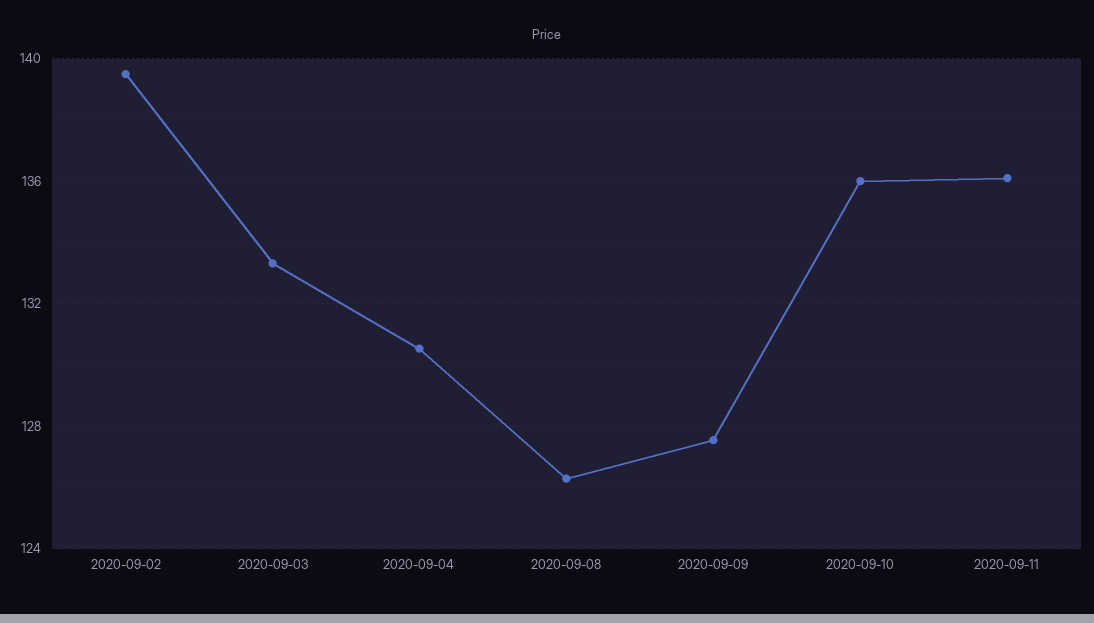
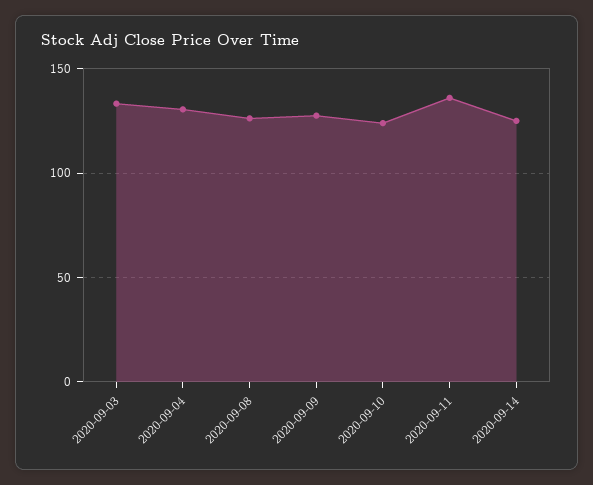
2020-09-02: 139.5 -> none
2020-09-10: 136 -> 125
2020-09-14: none -> 125

